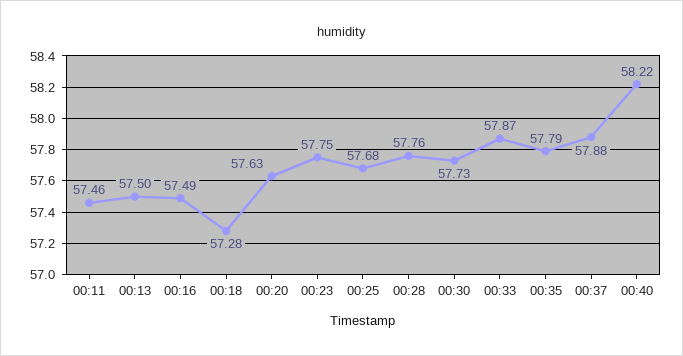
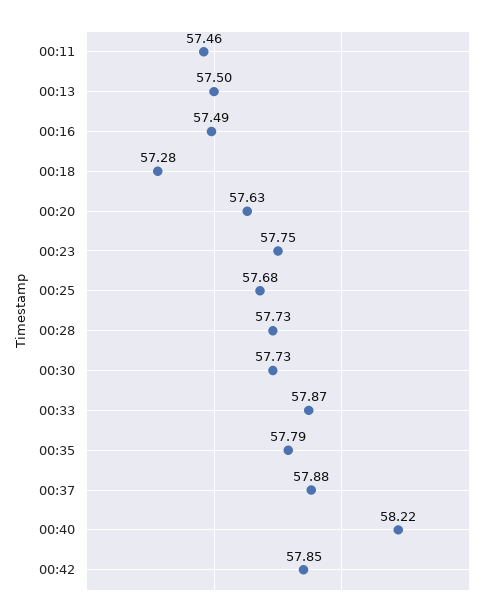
00:28: 57.76 -> 57.73
00:42: none -> 57.85

